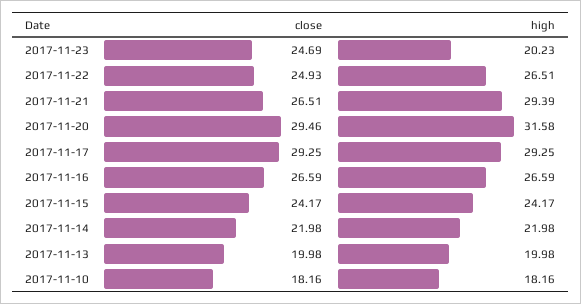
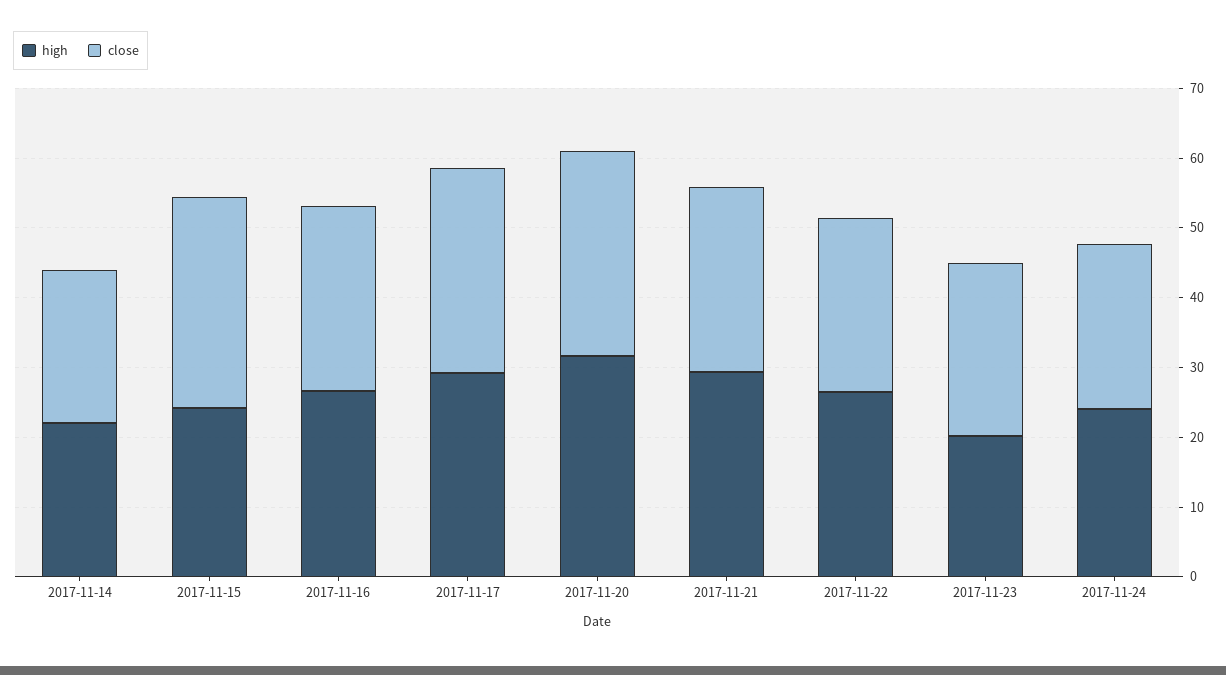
close, 2017-11-15: 24.17 -> 30
close, 2017-11-13: 19.98 -> none
high, 2017-11-13: 19.98 -> none
close, 2017-11-10: 18.16 -> none
high, 2017-11-10: 18.16 -> none
high, 2017-11-24: none -> 24
close, 2017-11-24: none -> 24

